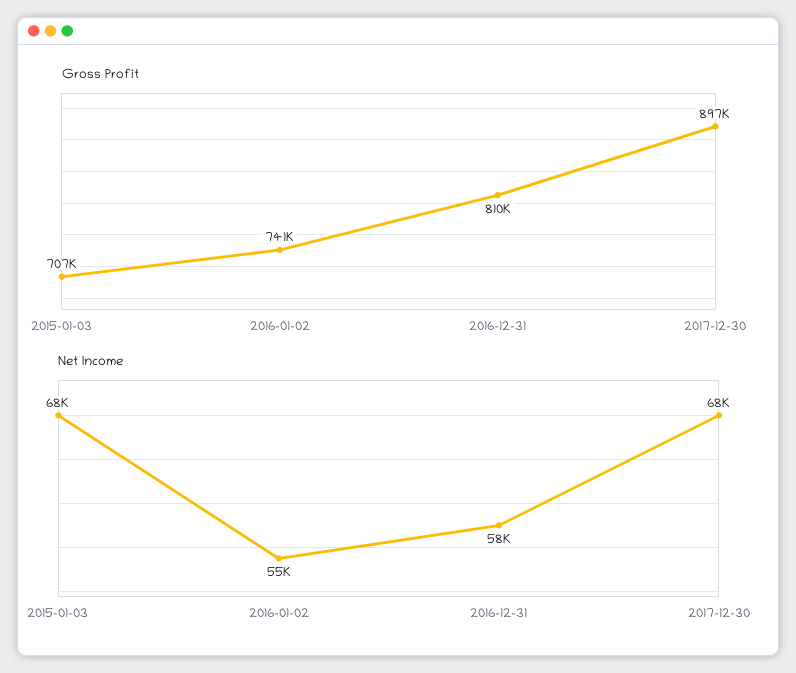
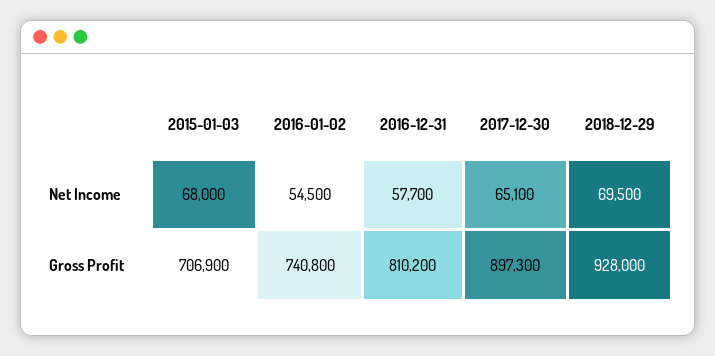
Net Income, 2017-12-30: 68000 -> 65100
Net Income, 2018-12-29: none -> 69500
Gross Profit, 2018-12-29: none -> 928000

